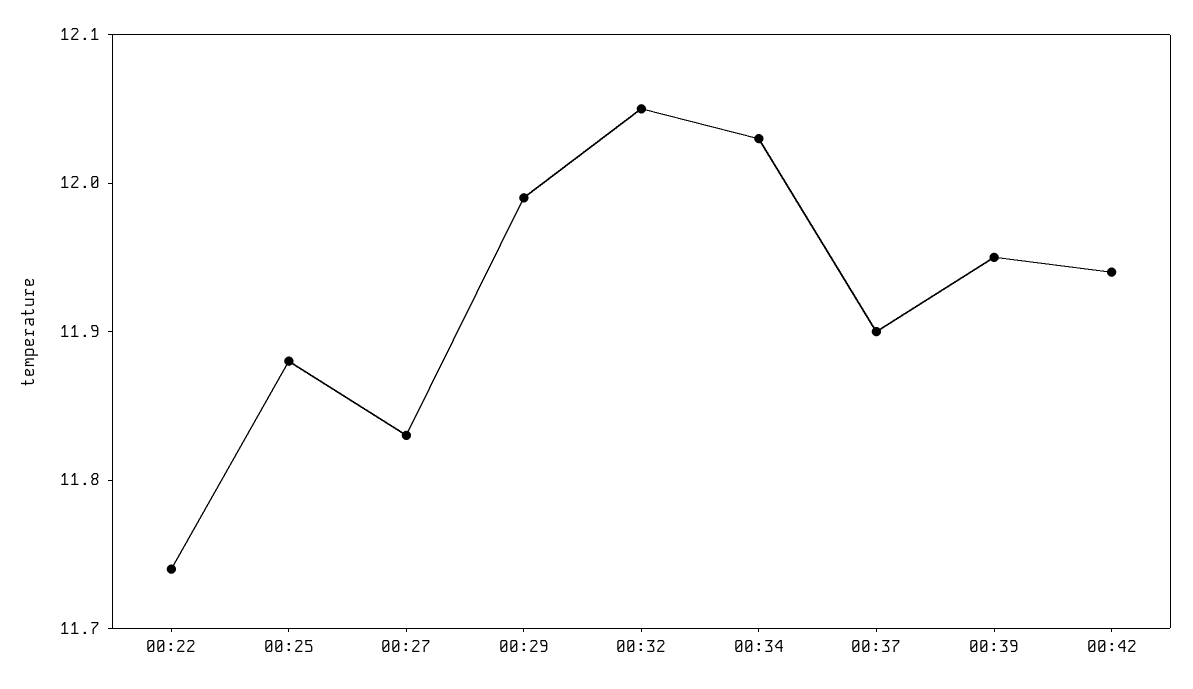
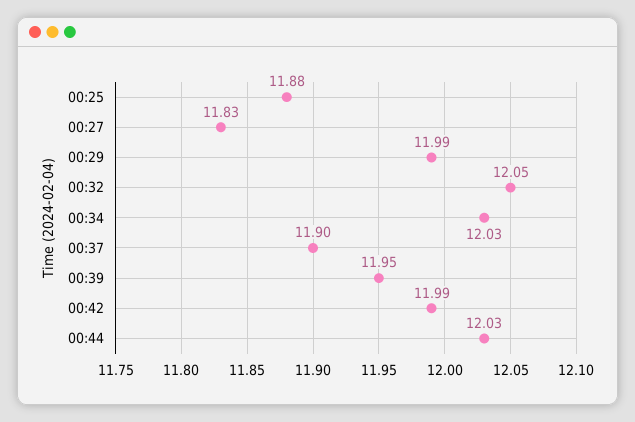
00:22: 11.74 -> none
00:42: 11.94 -> 11.99
00:44: none -> 12.03

